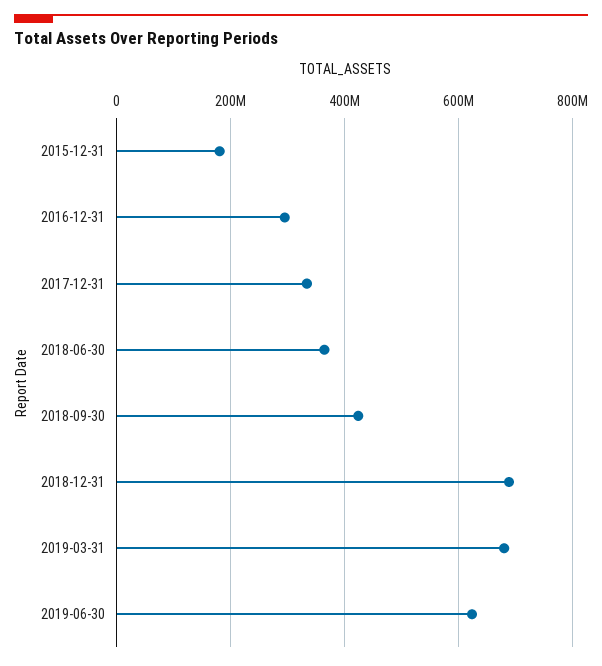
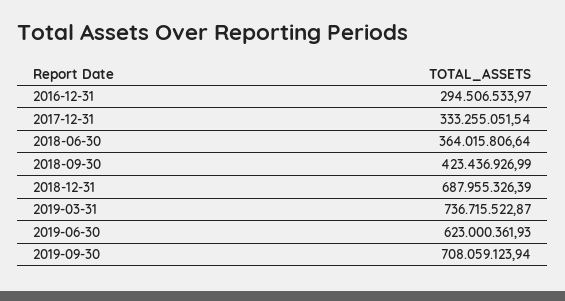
2015-12-31: 180000000 -> none
2019-03-31: 680000000 -> 736715522.87
2019-09-30: none -> 708059123.94

